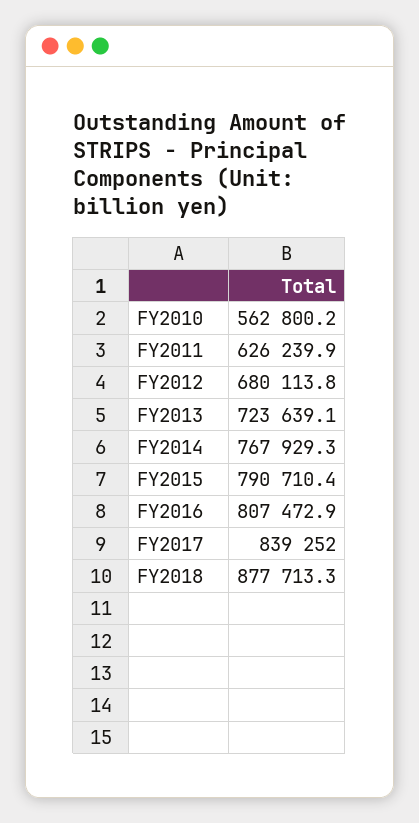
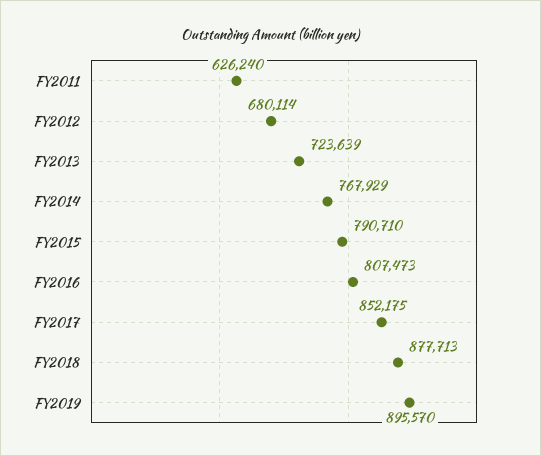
FY2010: 562800.2 -> none
FY2017: 839252 -> 852175
FY2019: none -> 895570

